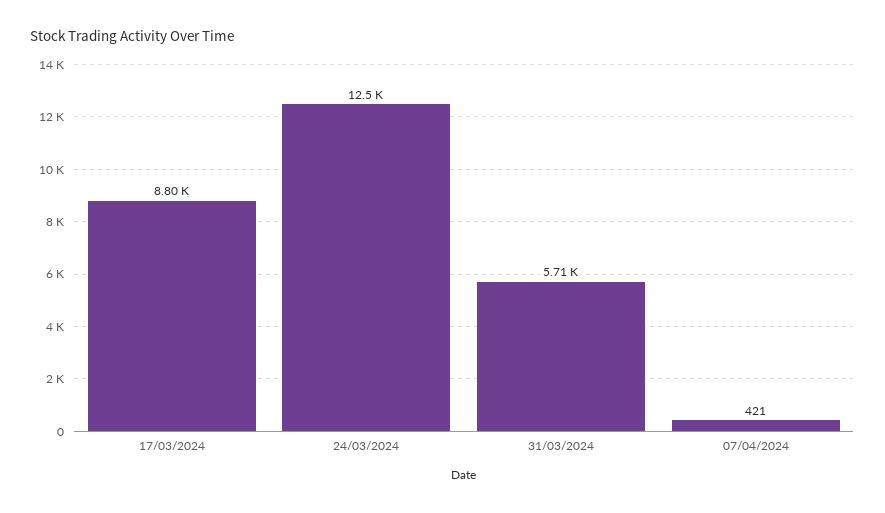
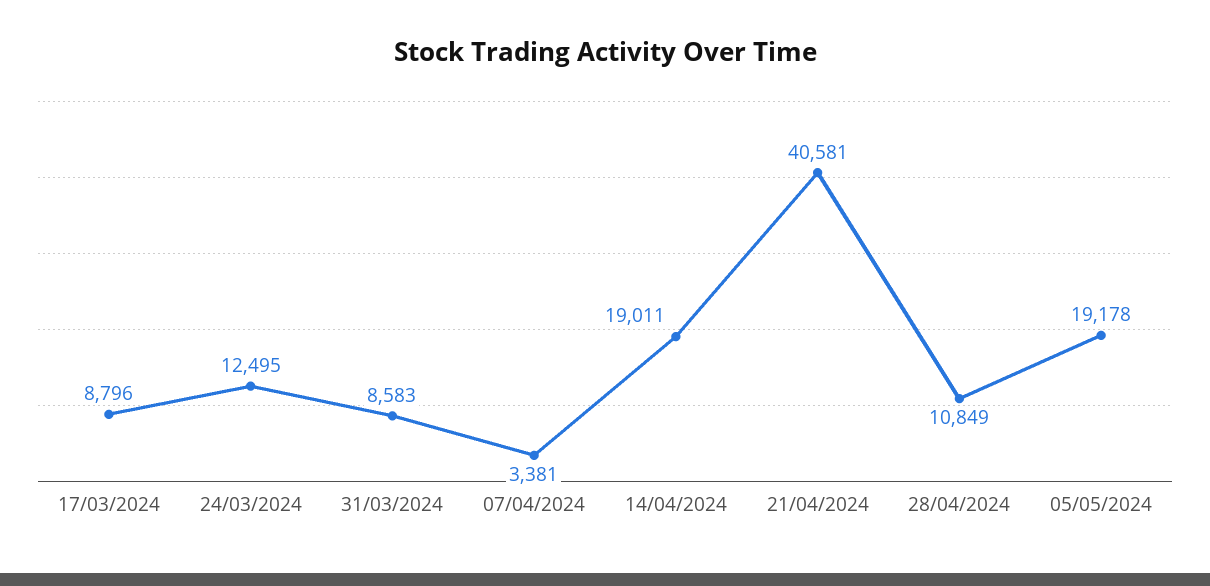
31/03/2024: 5710 -> 8583
07/04/2024: 421 -> 3381
14/04/2024: none -> 19011
21/04/2024: none -> 40581
28/04/2024: none -> 10849
05/05/2024: none -> 19178

